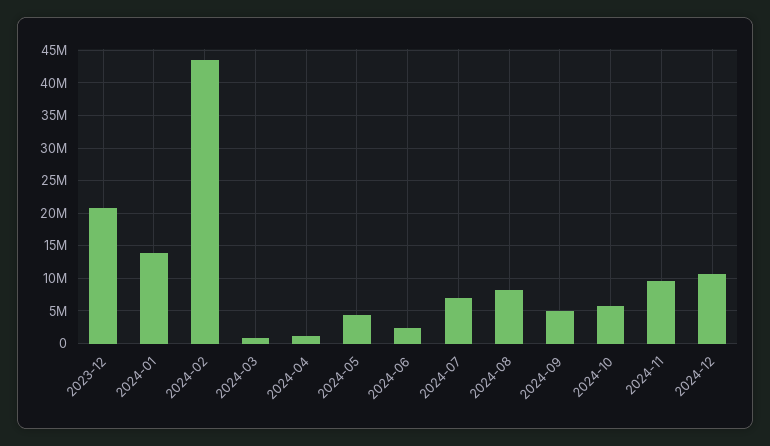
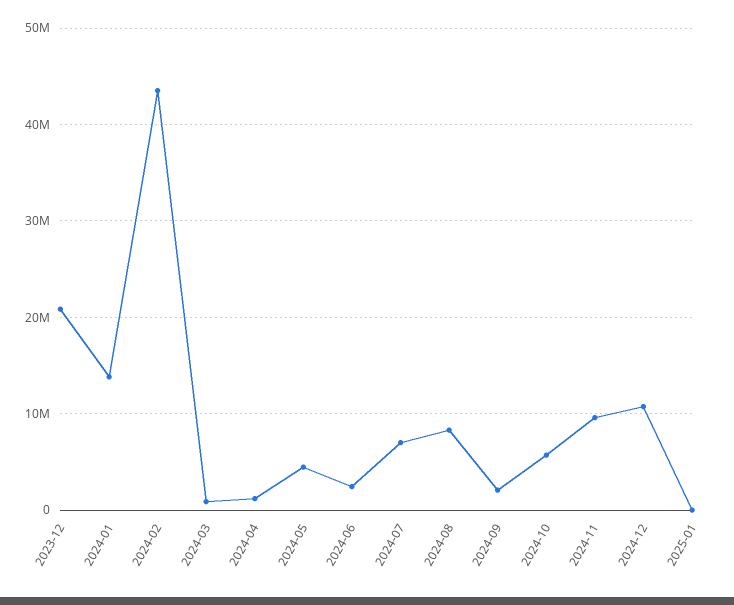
2024-09: 5000000 -> 2000000
2025-01: none -> 0

